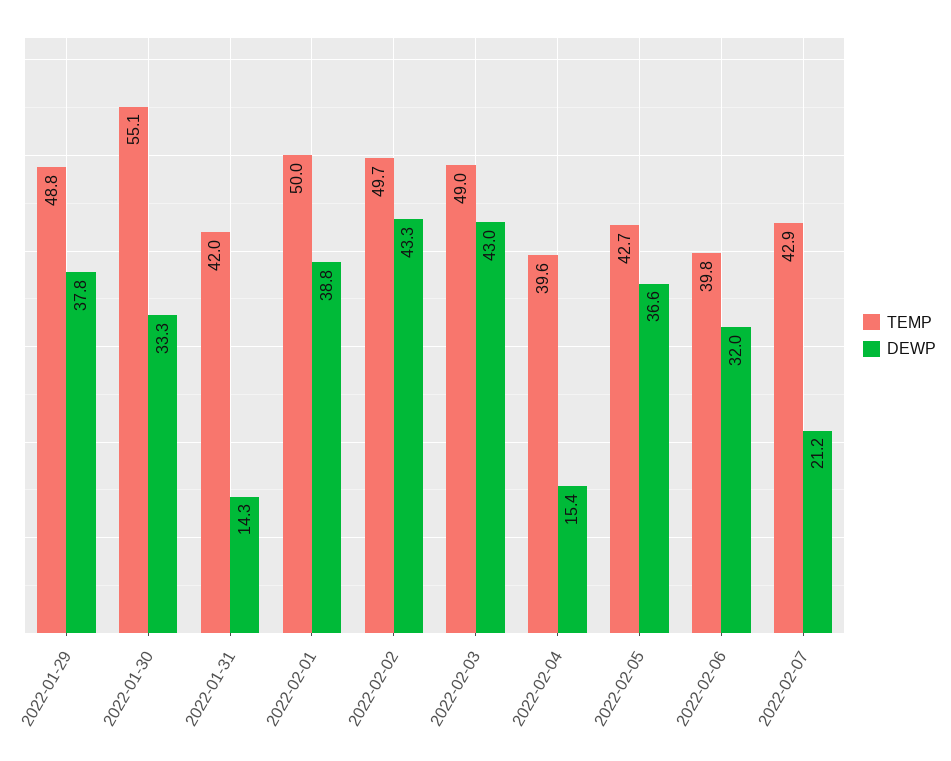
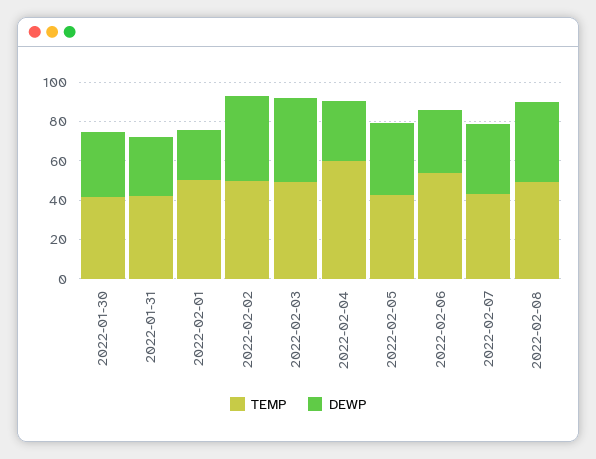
TEMP, 2022-01-29: 48.8 -> none
DEWP, 2022-01-29: 37.8 -> none
TEMP, 2022-01-30: 55.1 -> 40
DEWP, 2022-01-31: 14.3 -> 30
DEWP, 2022-02-01: 38.8 -> 25
TEMP, 2022-02-04: 39.6 -> 60
DEWP, 2022-02-04: 15.4 -> 30
TEMP, 2022-02-06: 39.8 -> 55
DEWP, 2022-02-07: 21.2 -> 35
TEMP, 2022-02-08: none -> 50
DEWP, 2022-02-08: none -> 40

